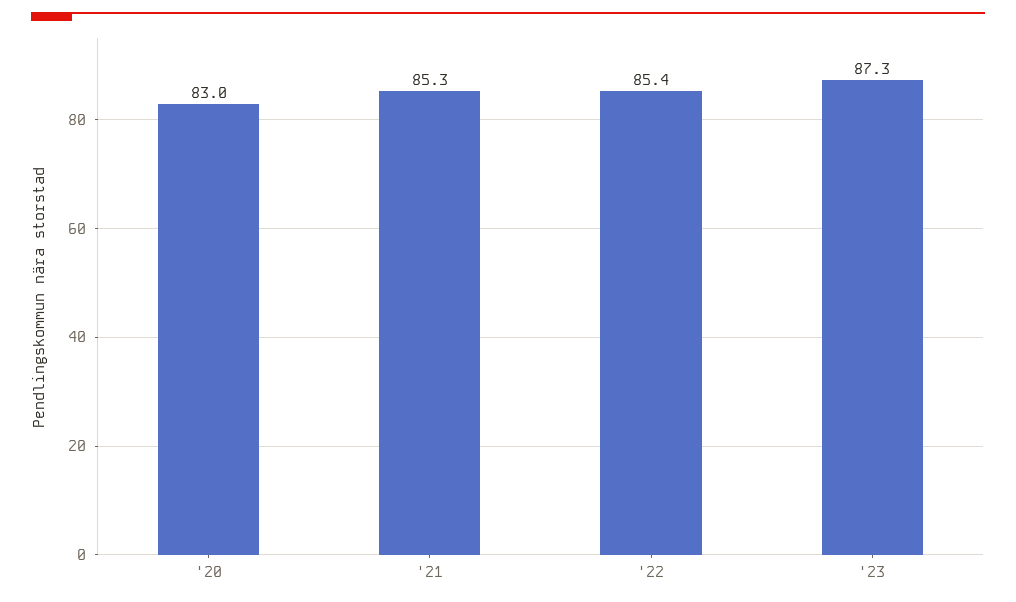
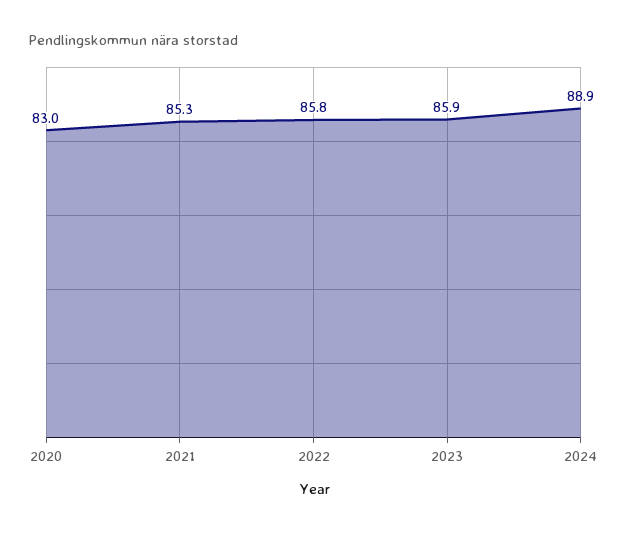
'22: 85.4 -> 85.8
'23: 87.3 -> 85.9
2024: none -> 88.9

